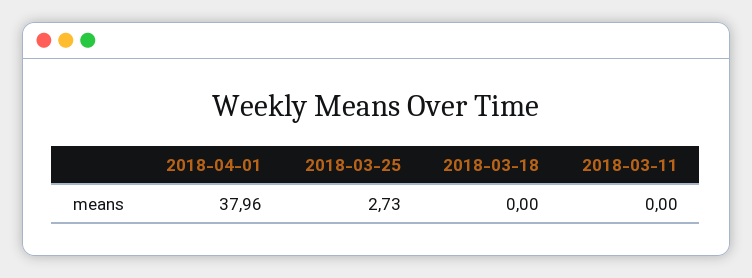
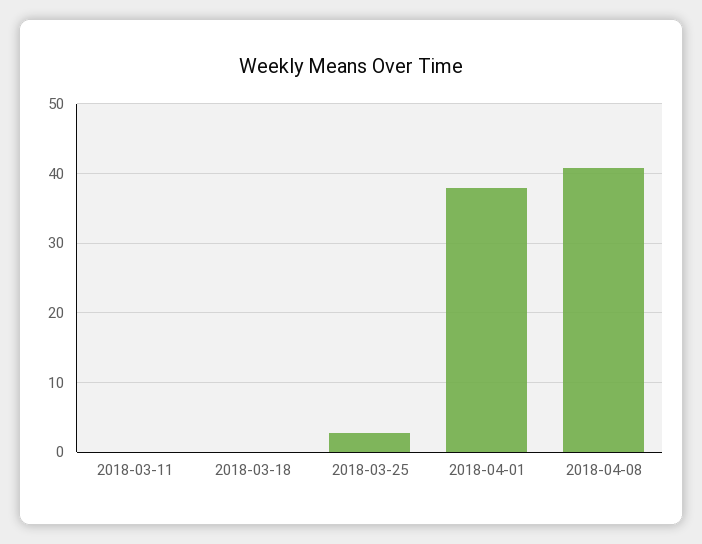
2018-04-08: none -> 41

